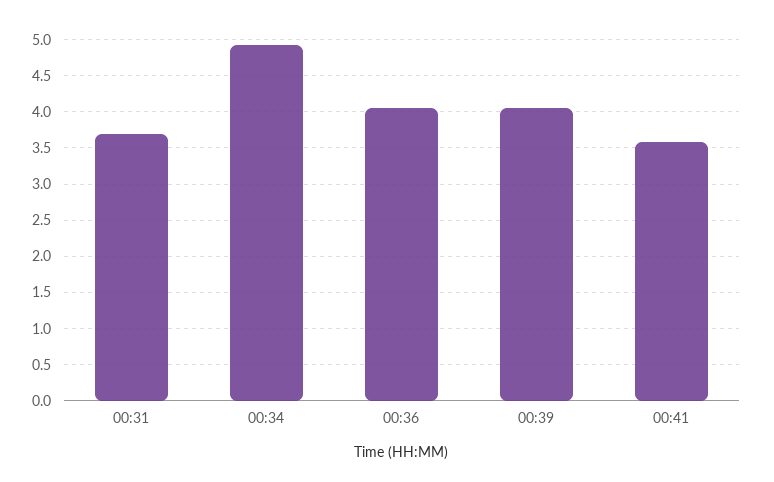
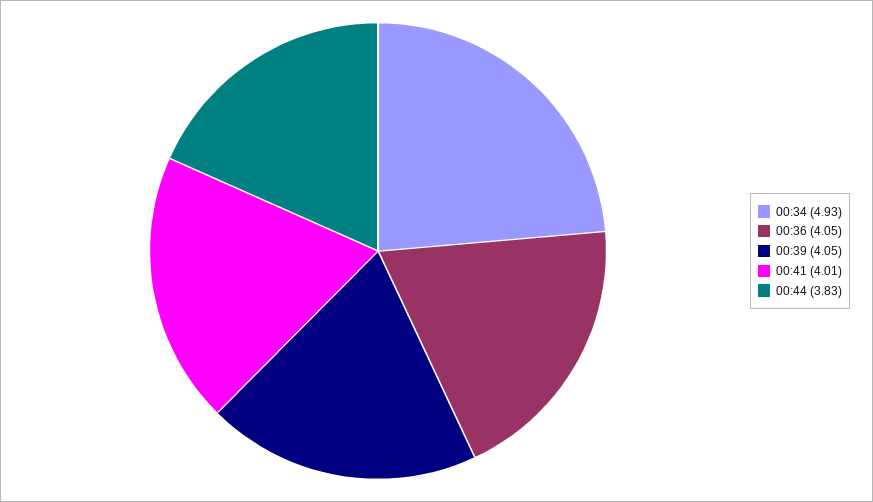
00:31: 3.7 -> none
00:41: 3.6 -> 4.01
00:44: none -> 3.83

